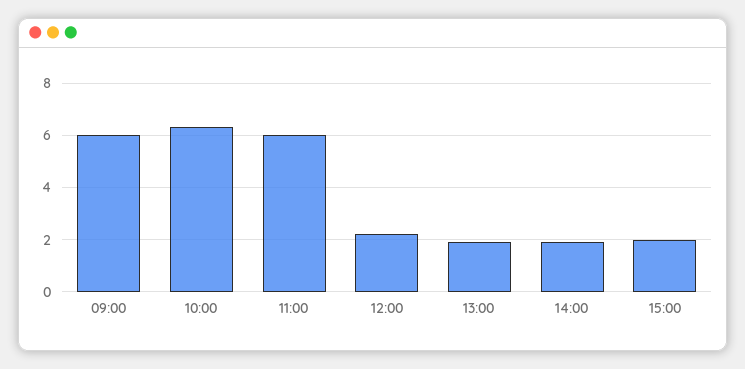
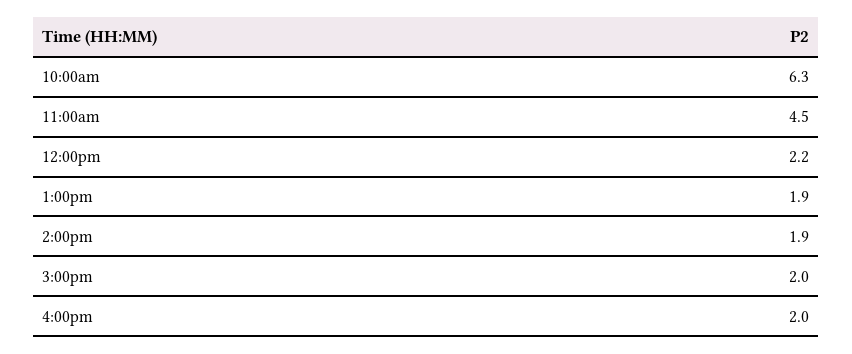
09:00: 6 -> none
11:00: 6 -> 4.5
4:00pm: none -> 2

